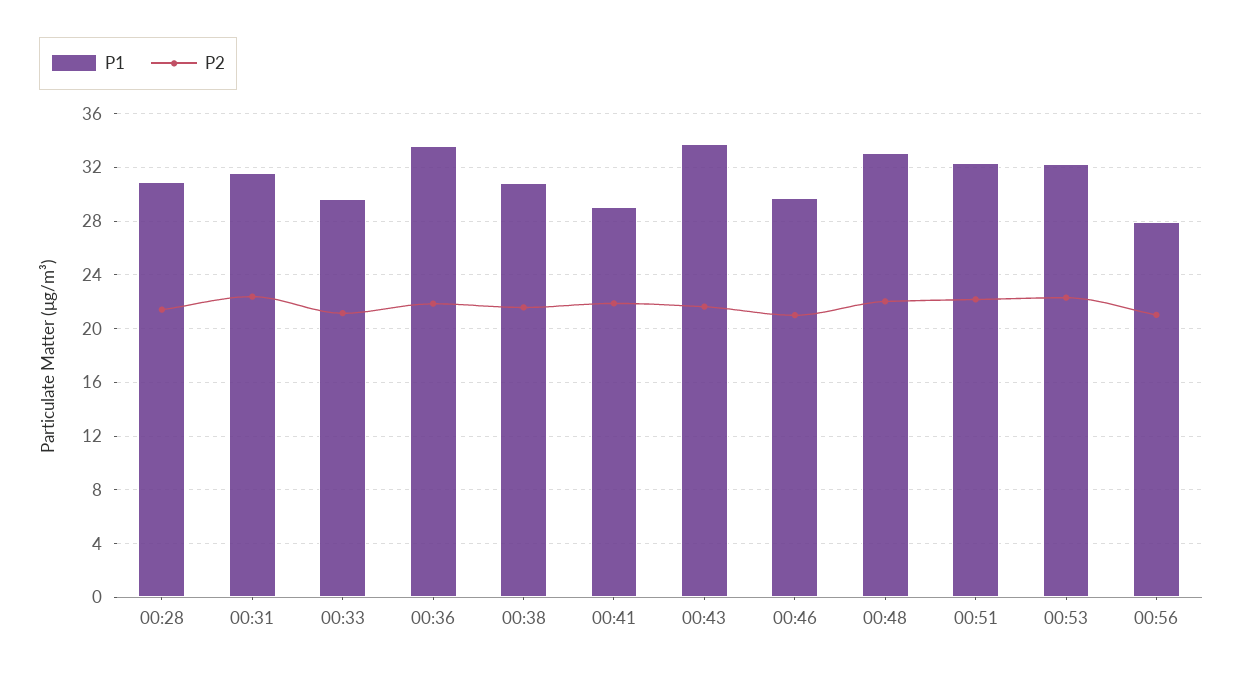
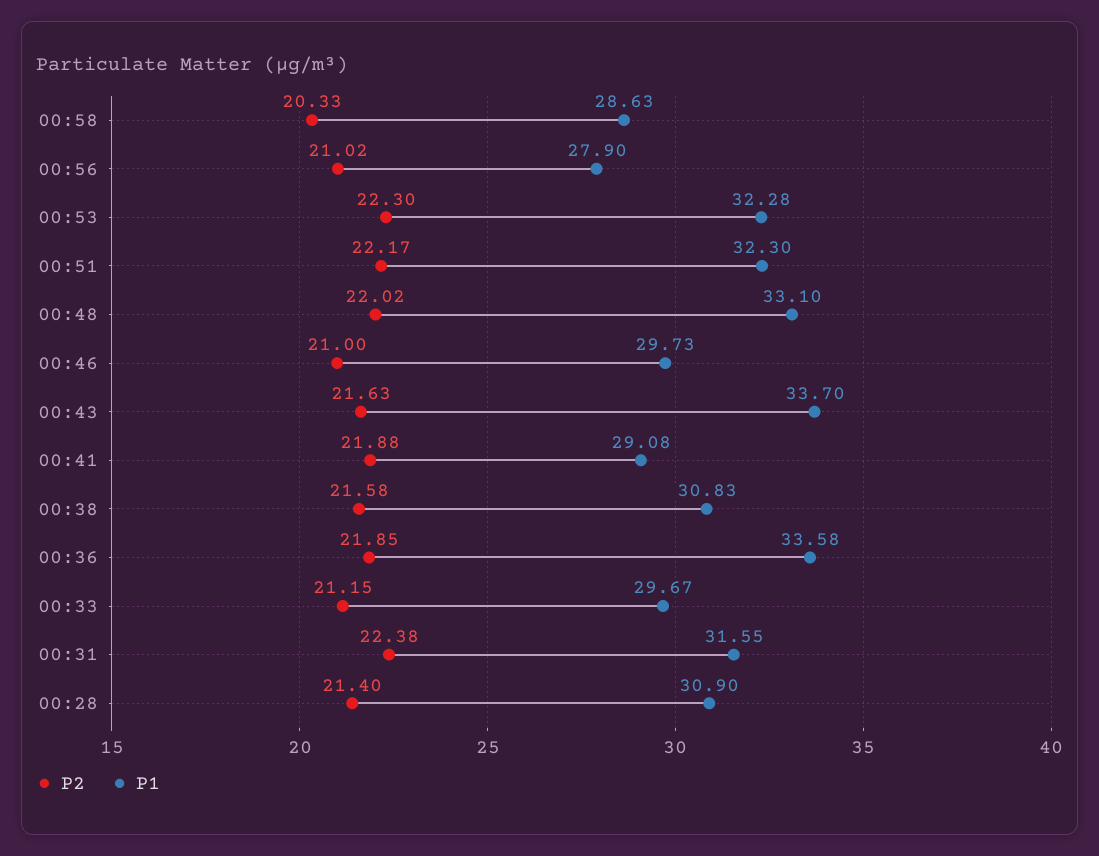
P2, 00:58: none -> 20.33
P1, 00:58: none -> 28.63

